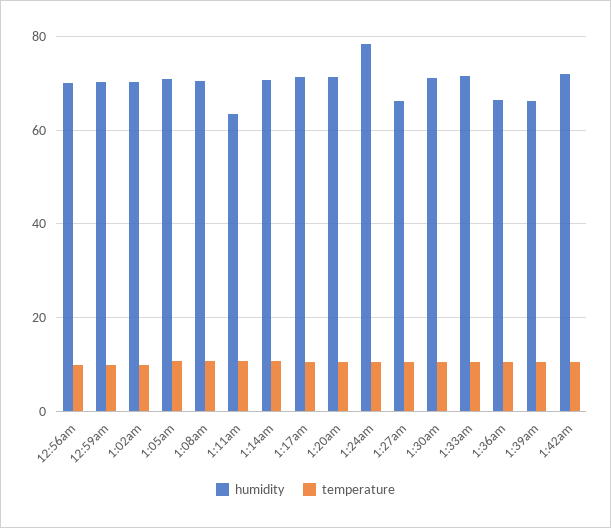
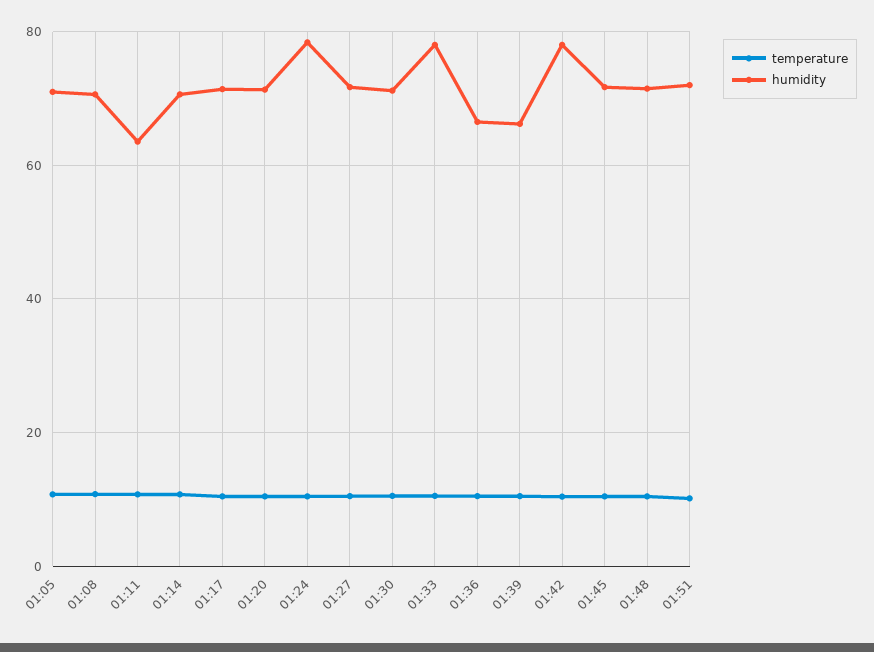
humidity, 12:56am: 70 -> none
temperature, 12:56am: 10 -> none
humidity, 12:59am: 70 -> none
temperature, 12:59am: 10 -> none
humidity, 1:02am: 70 -> none
temperature, 1:02am: 10 -> none
humidity, 1:27am: 66 -> 72
humidity, 1:33am: 72 -> 78
humidity, 1:42am: 72 -> 78
temperature, 01:45: none -> 10
humidity, 01:45: none -> 72
temperature, 01:48: none -> 10
humidity, 01:48: none -> 72
temperature, 01:51: none -> 10
humidity, 01:51: none -> 72

